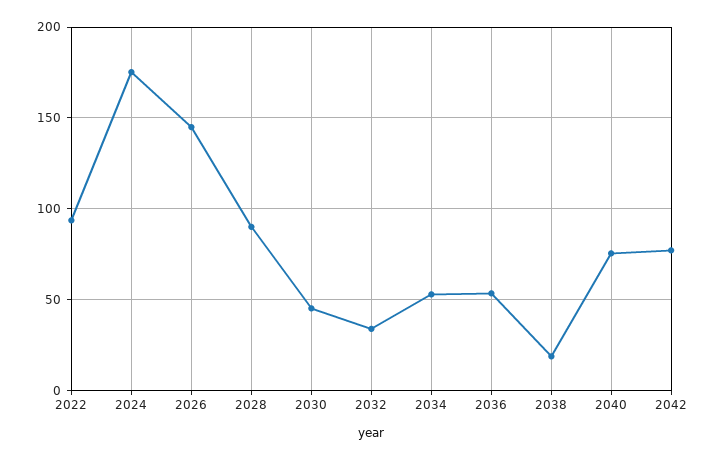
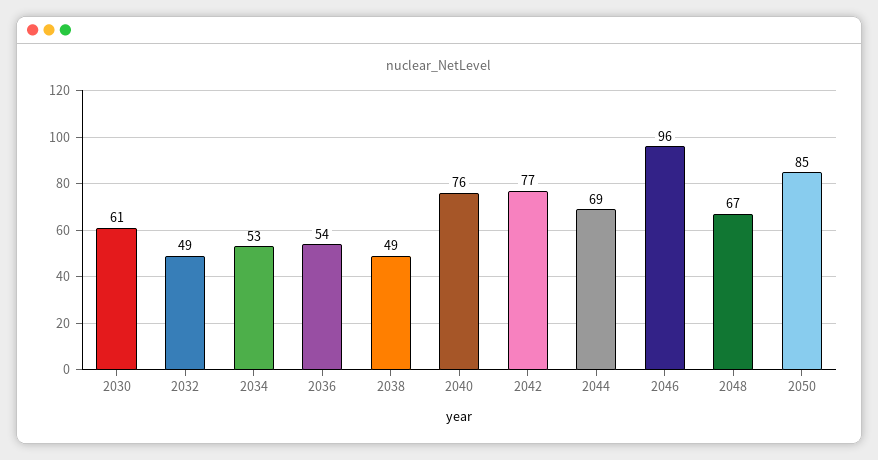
2022: 95 -> none
2024: 175 -> none
2026: 145 -> none
2028: 90 -> none
2030: 45 -> 61
2032: 35 -> 49
2038: 20 -> 49
2044: none -> 69
2046: none -> 96
2048: none -> 67
2050: none -> 85

